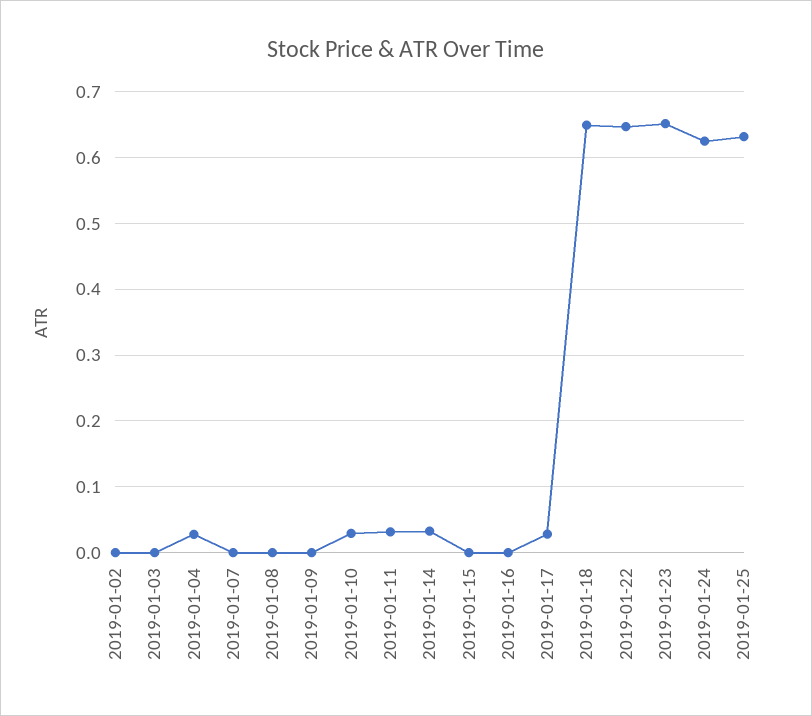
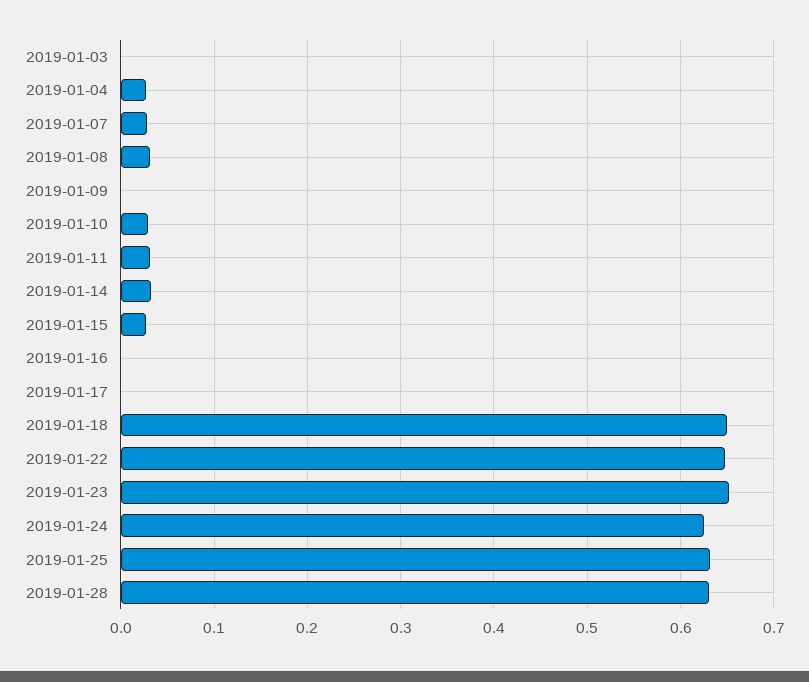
2019-01-02: 0 -> none
2019-01-07: 0 -> 0.03
2019-01-08: 0 -> 0.03
2019-01-15: 0 -> 0.03
2019-01-17: 0.03 -> 0
2019-01-28: none -> 0.63

